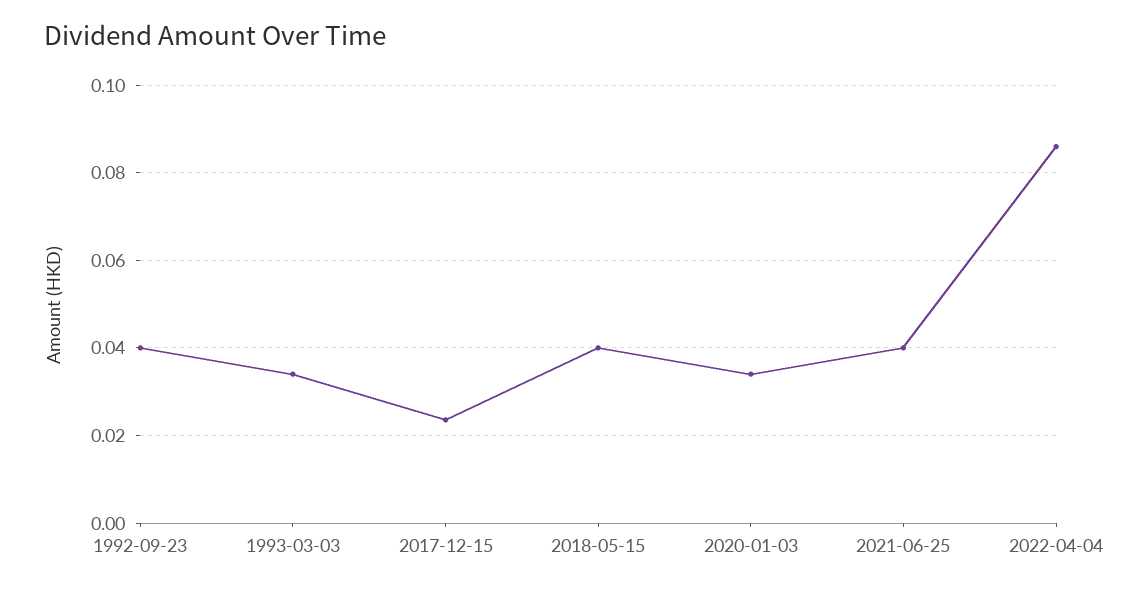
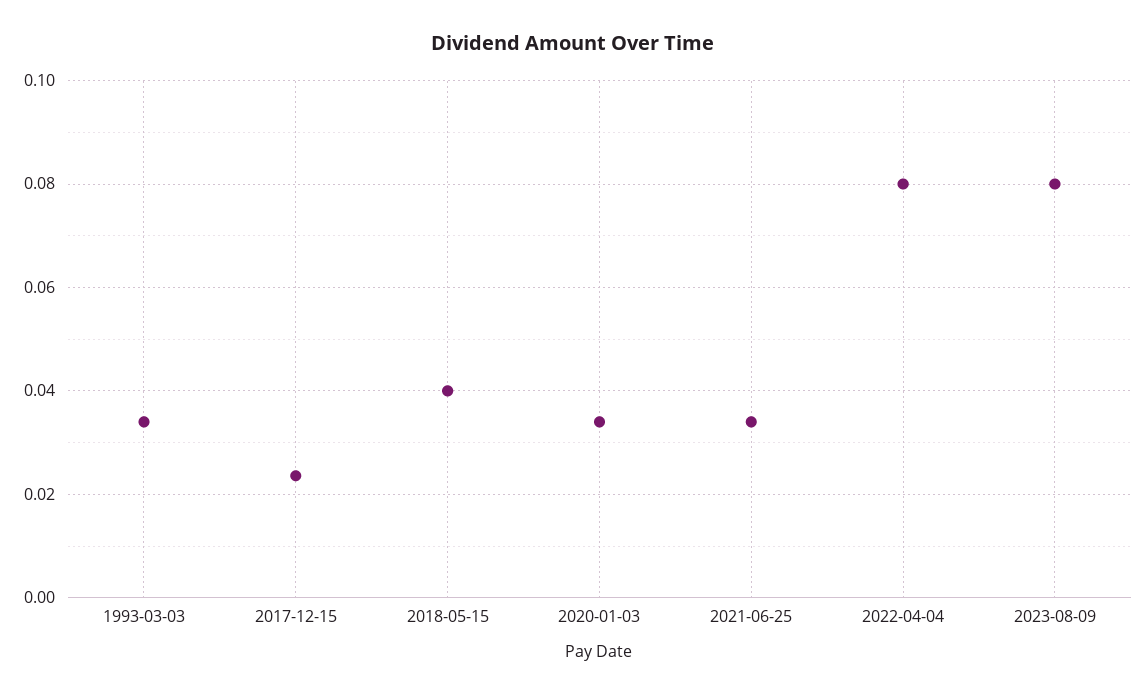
1992-09-23: 0.04 -> none
2021-06-25: 0.04 -> 0.034
2022-04-04: 0.086 -> 0.08
2023-08-09: none -> 0.08

